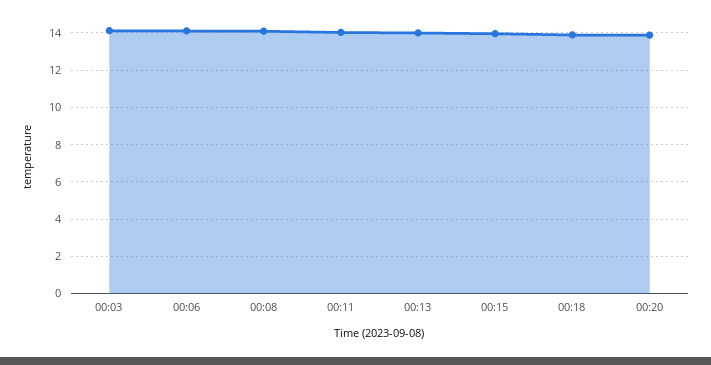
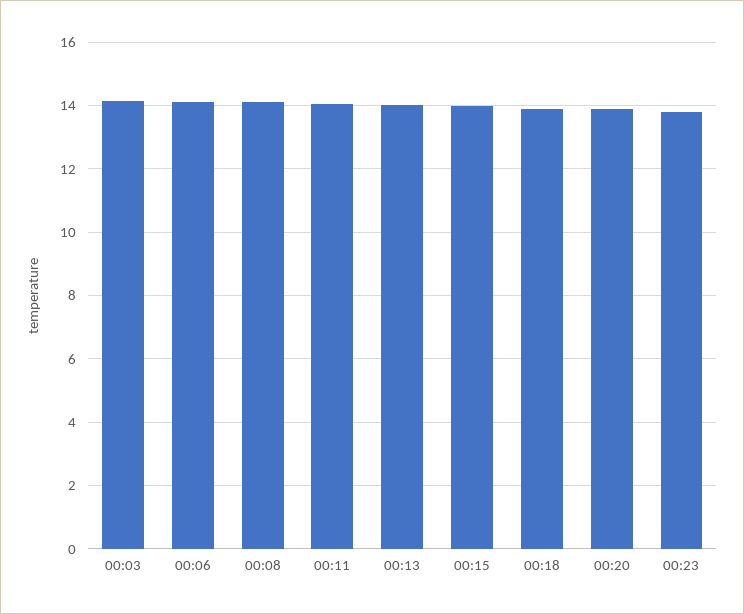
00:23: none -> 13.8

